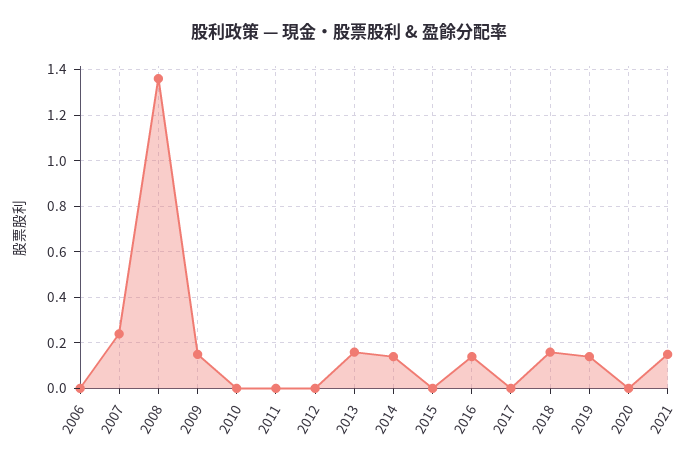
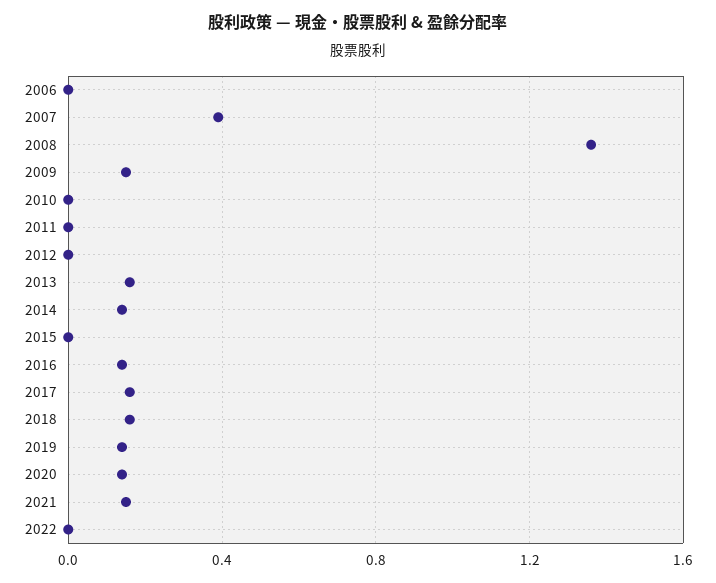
2007: 0.25 -> 0.4
2017: 0 -> 0.15
2020: 0 -> 0.15
2022: none -> 0

